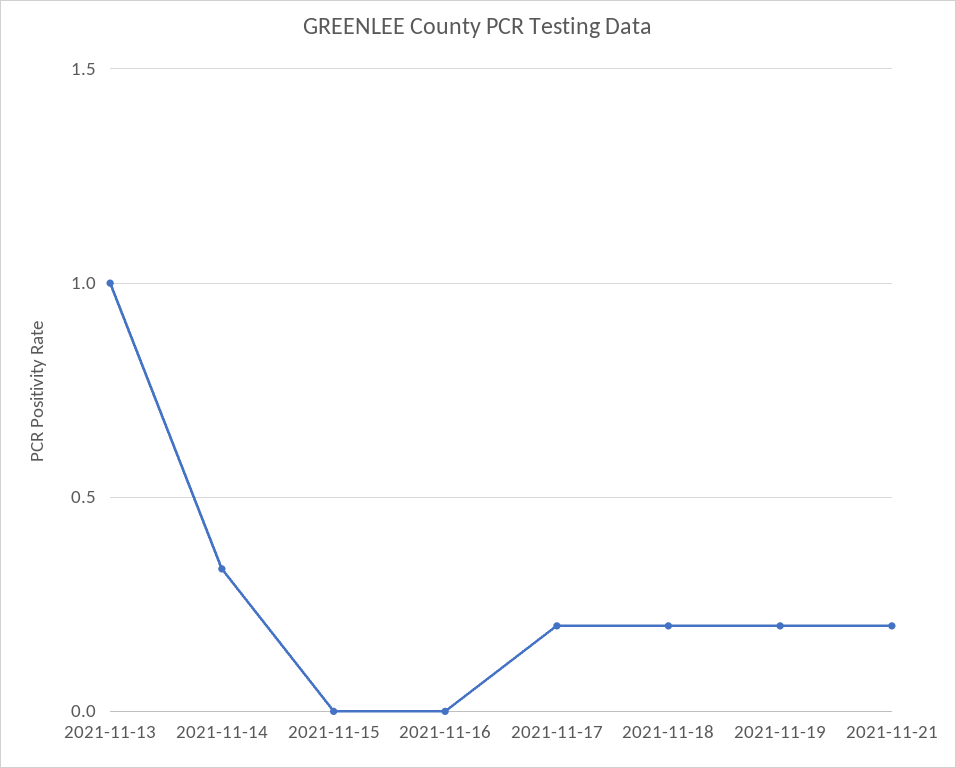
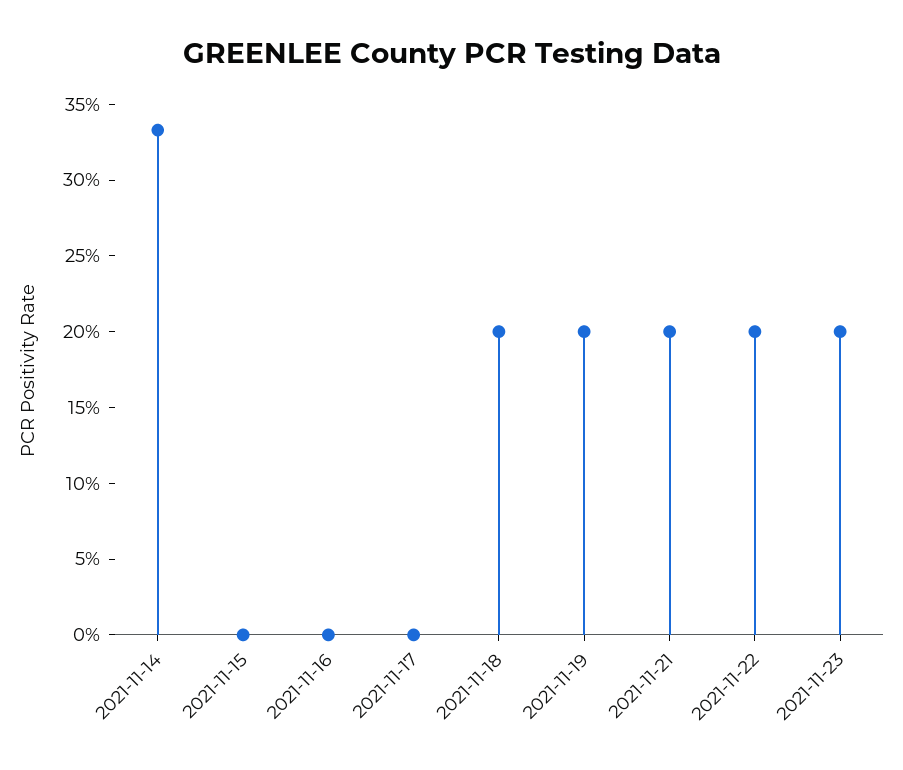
2021-11-13: 1 -> none
2021-11-17: 0.2 -> 0
2021-11-22: none -> 0.2
2021-11-23: none -> 0.2

